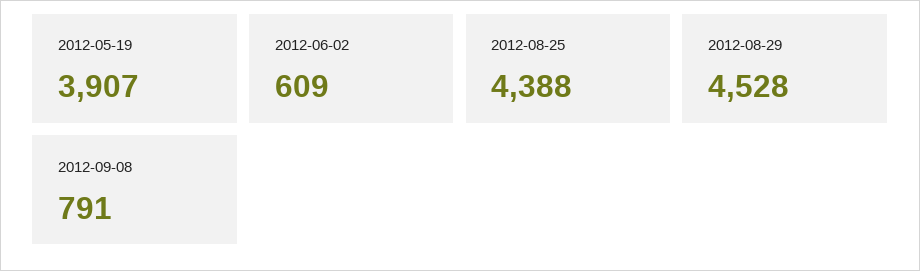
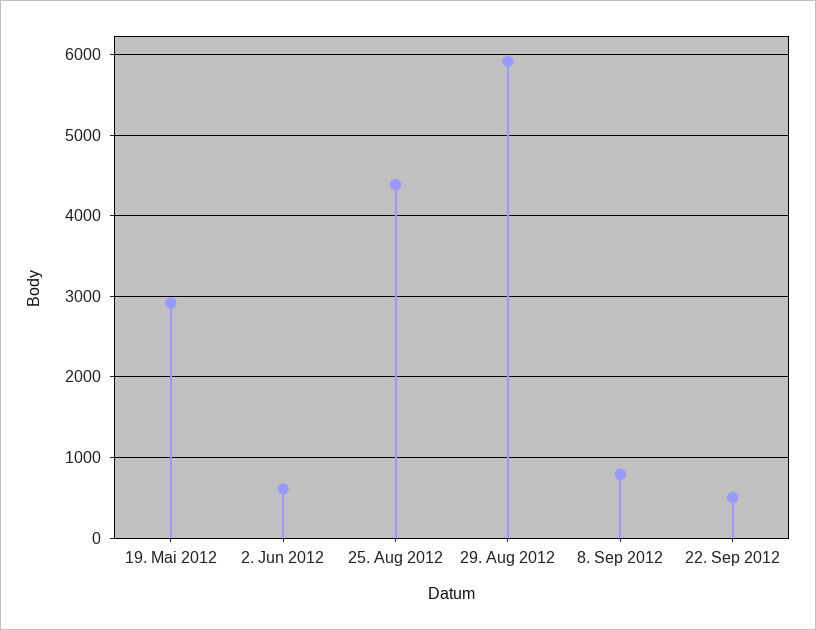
2012-05-19: 3907 -> 2900
2012-08-29: 4528 -> 5900
22. Sep 2012: none -> 500

